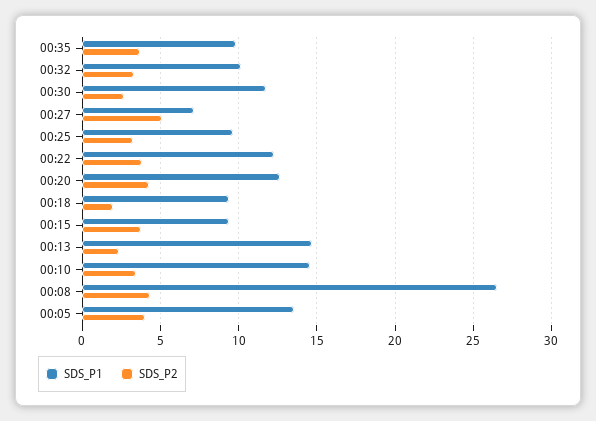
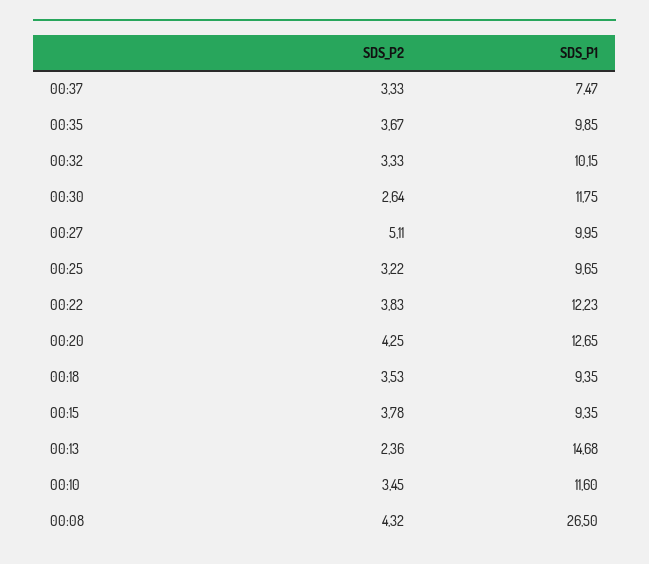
SDS_P1, 00:27: 7 -> 9.95
SDS_P2, 00:18: 2 -> 3.53
SDS_P1, 00:10: 14.5 -> 11.6
SDS_P1, 00:05: 13.5 -> none
SDS_P2, 00:05: 4 -> none
SDS_P2, 00:37: none -> 3.33
SDS_P1, 00:37: none -> 7.47

